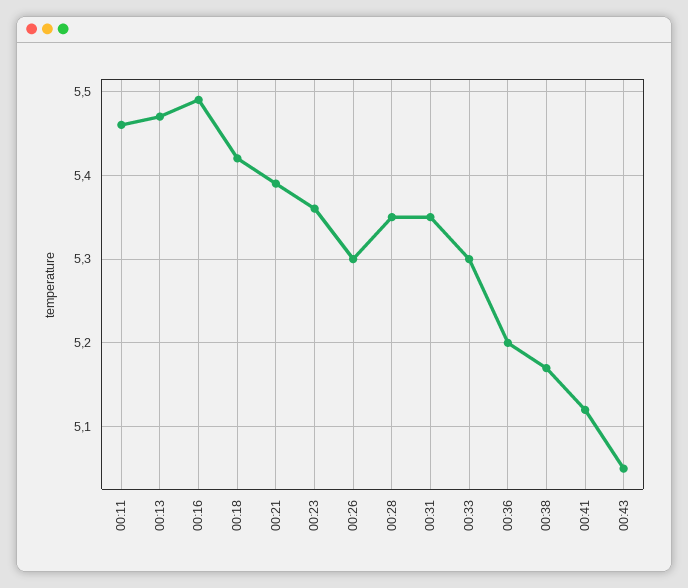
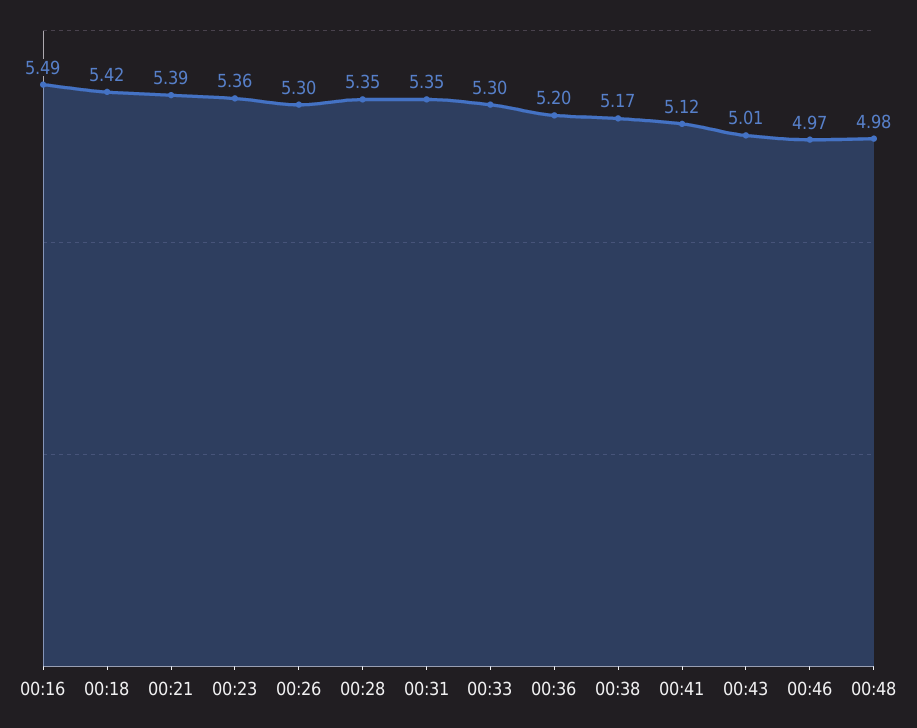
00:11: 5.46 -> none
00:13: 5.47 -> none
00:43: 5.05 -> 5.01
00:46: none -> 4.97
00:48: none -> 4.98

